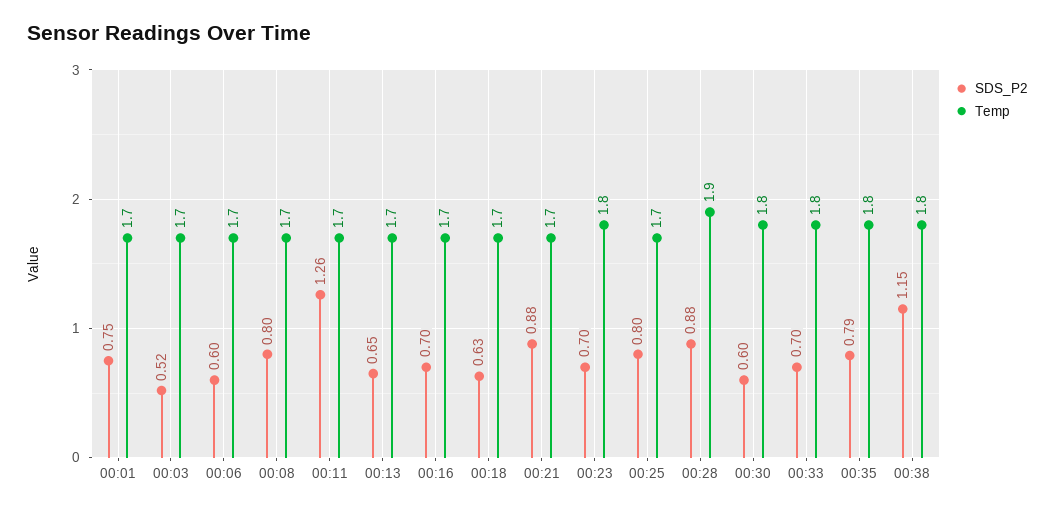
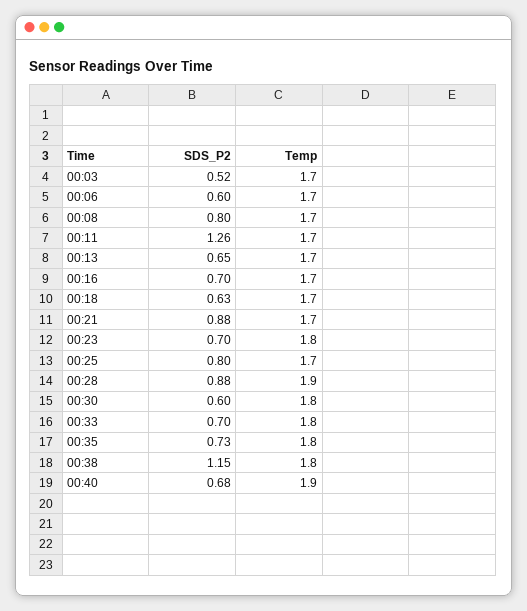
SDS_P2, 00:01: 0.75 -> none
Temp, 00:01: 1.7 -> none
SDS_P2, 00:35: 0.79 -> 0.73
SDS_P2, 00:40: none -> 0.68
Temp, 00:40: none -> 1.9

